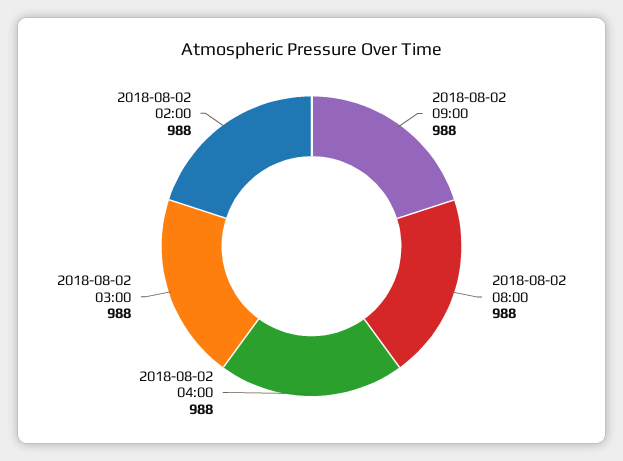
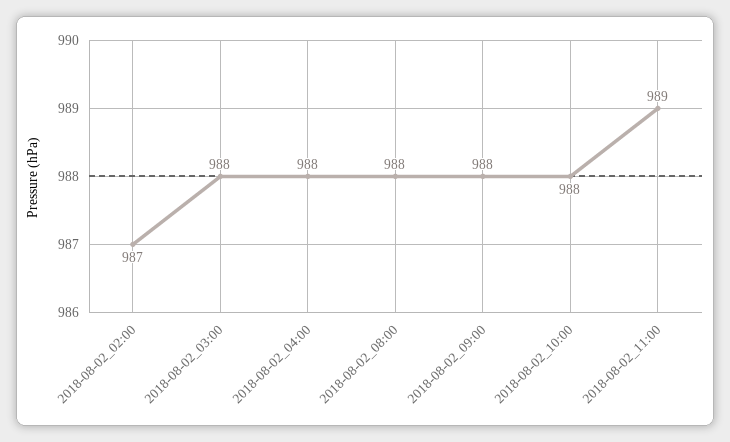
2018-08-02 02:00: 988 -> 987
2018-08-02_10:00: none -> 988
2018-08-02_11:00: none -> 989

